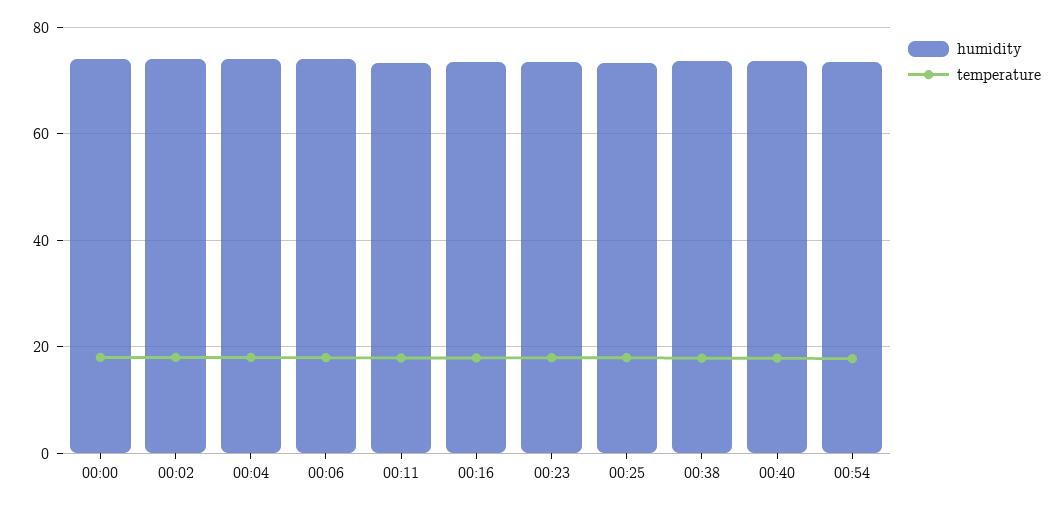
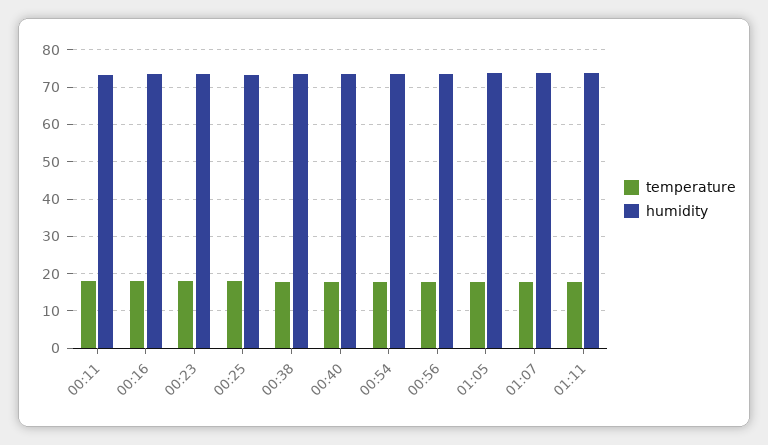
humidity, 00:00: 74 -> none
temperature, 00:00: 18 -> none
humidity, 00:02: 74 -> none
temperature, 00:02: 18 -> none
humidity, 00:04: 74 -> none
temperature, 00:04: 18 -> none
humidity, 00:06: 74 -> none
temperature, 00:06: 18 -> none
temperature, 00:56: none -> 18
humidity, 00:56: none -> 74
temperature, 01:05: none -> 18
humidity, 01:05: none -> 74
temperature, 01:07: none -> 18
humidity, 01:07: none -> 74
temperature, 01:11: none -> 18
humidity, 01:11: none -> 74

